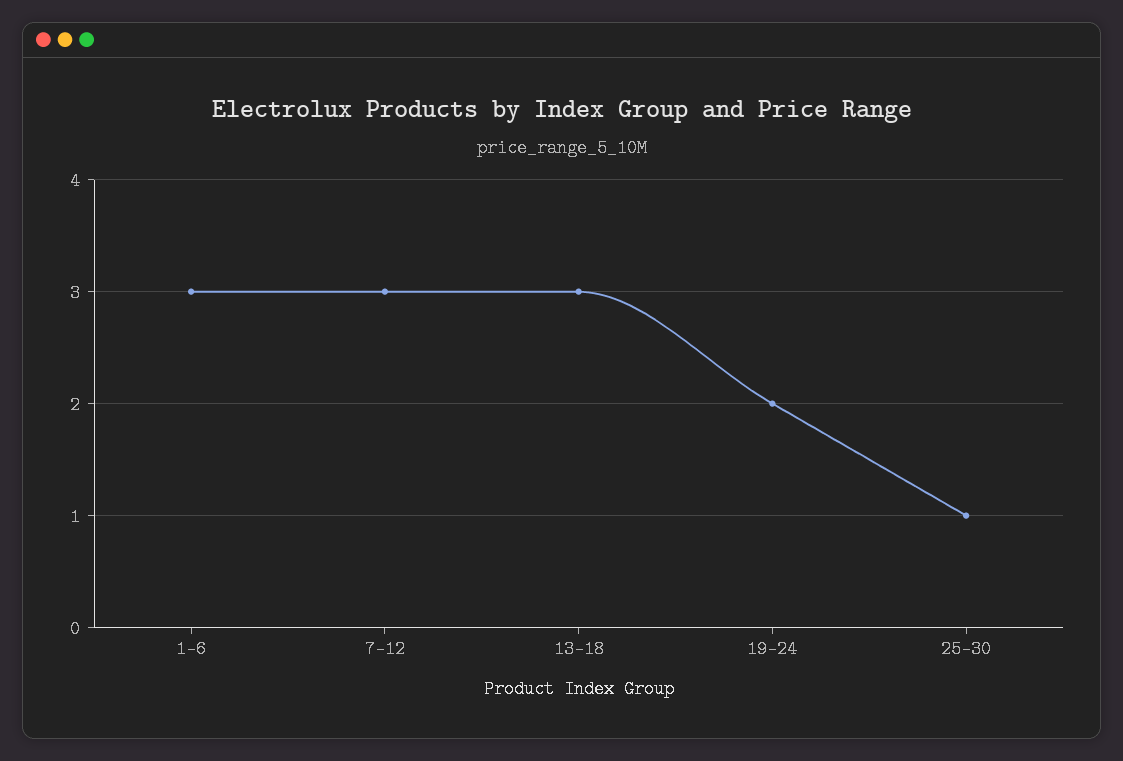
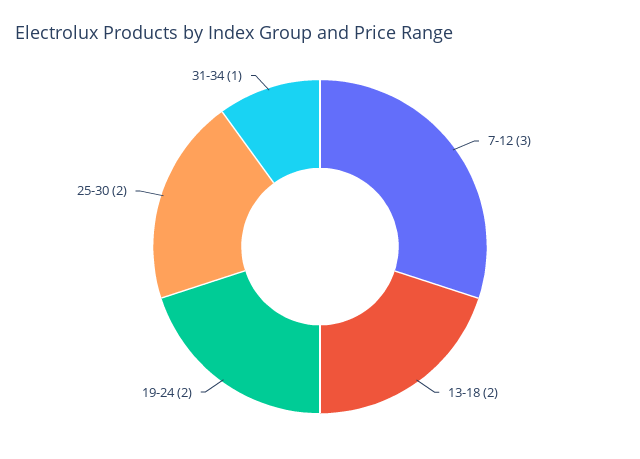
1-6: 3 -> none
13-18: 3 -> 2
25-30: 1 -> 2
31-34: none -> 1

